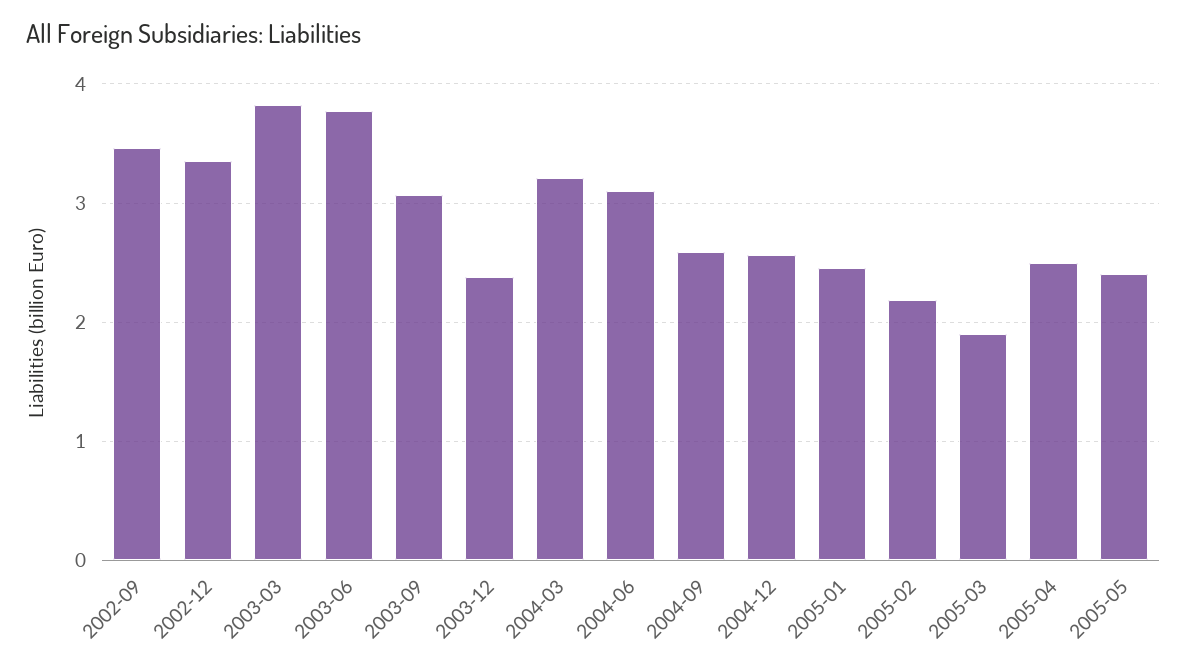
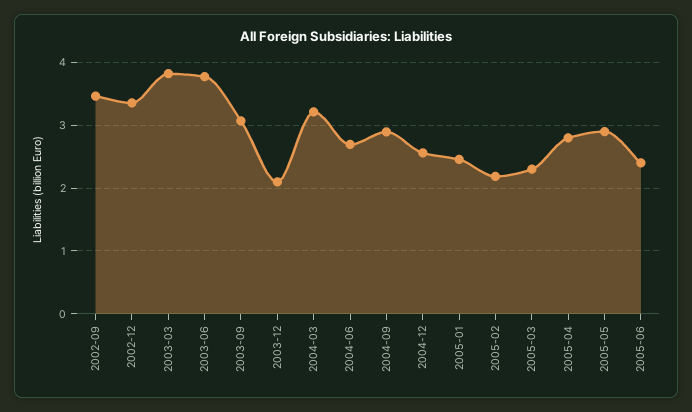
2003-12: 2.4 -> 2.1
2004-06: 3.1 -> 2.7
2004-09: 2.6 -> 2.9
2005-03: 1.9 -> 2.3
2005-04: 2.5 -> 2.8
2005-05: 2.4 -> 2.9
2005-06: none -> 2.4

